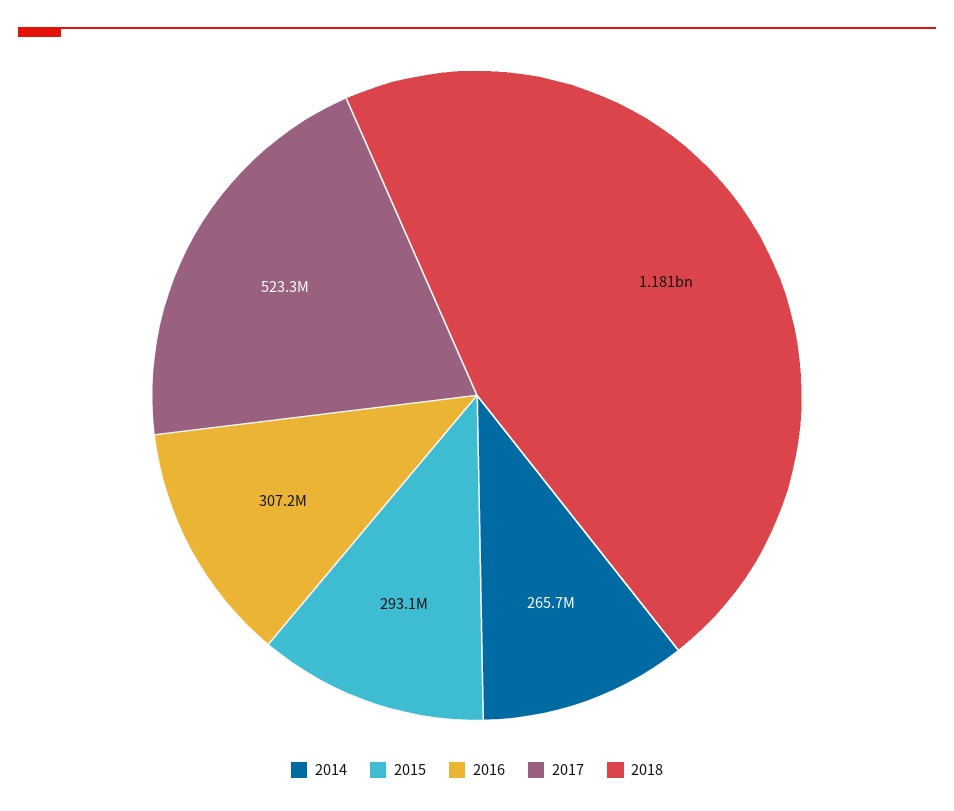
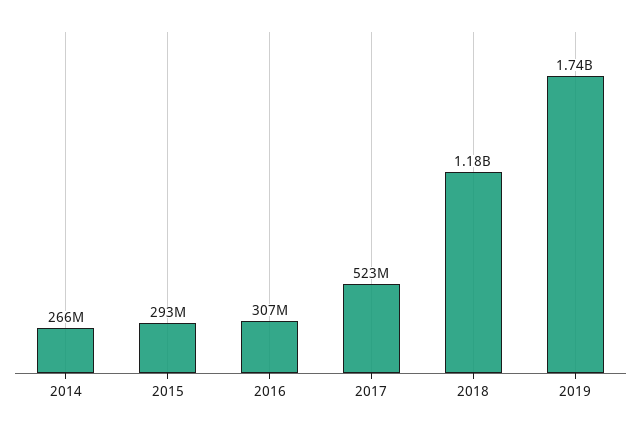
2019: none -> 1740000000

